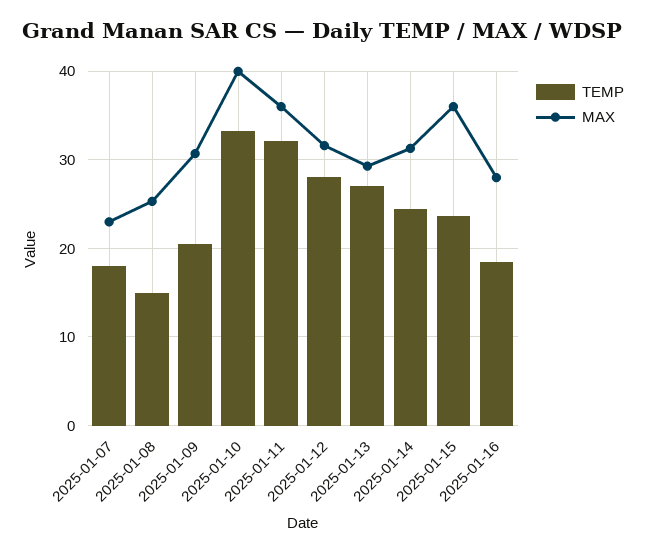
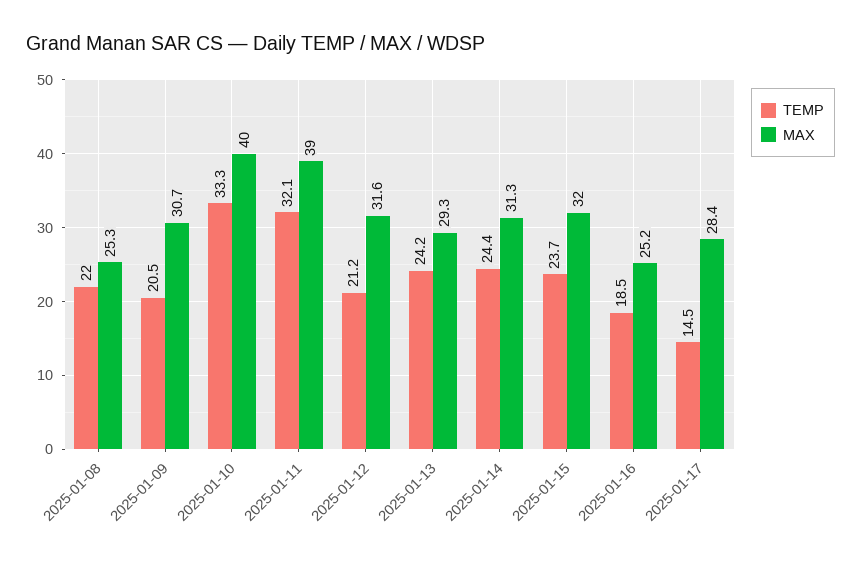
TEMP, 2025-01-07: 18 -> none
MAX, 2025-01-07: 23 -> none
TEMP, 2025-01-08: 15 -> 22
MAX, 2025-01-11: 36 -> 39
TEMP, 2025-01-12: 28 -> 21.2
TEMP, 2025-01-13: 27 -> 24.2
MAX, 2025-01-15: 36 -> 32
MAX, 2025-01-16: 28 -> 25.2
TEMP, 2025-01-17: none -> 14.5
MAX, 2025-01-17: none -> 28.4

